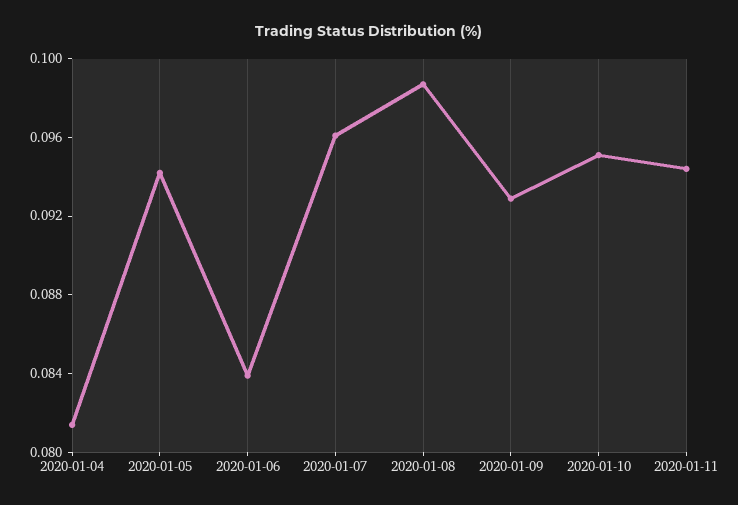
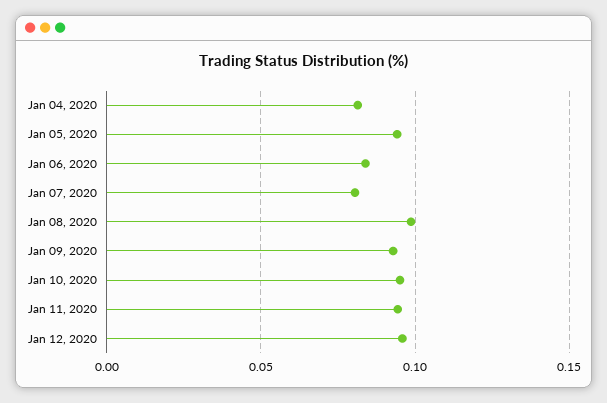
2020-01-07: 0.096 -> 0.08
Jan 12, 2020: none -> 0.095

